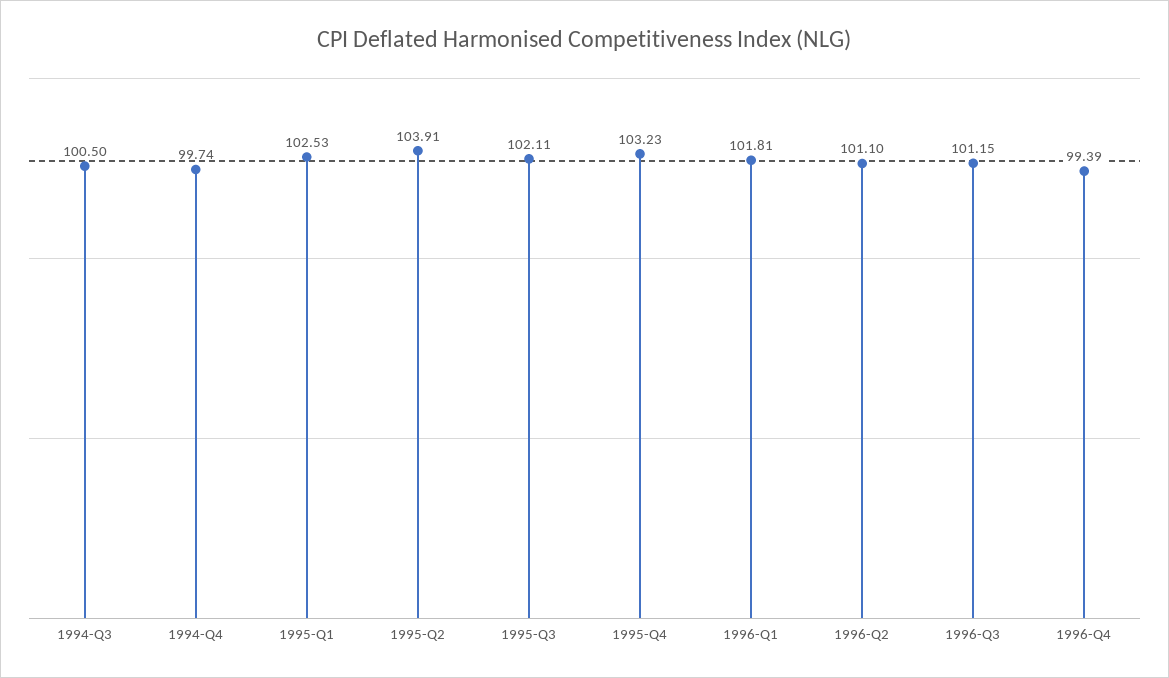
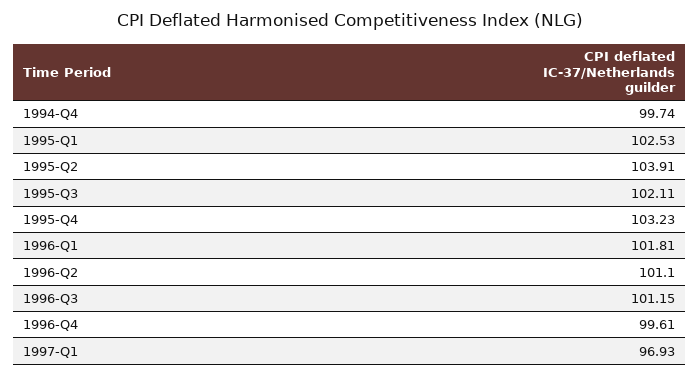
1994-Q3: 100.5 -> none
1996-Q4: 99.39 -> 99.61
1997-Q1: none -> 96.93

